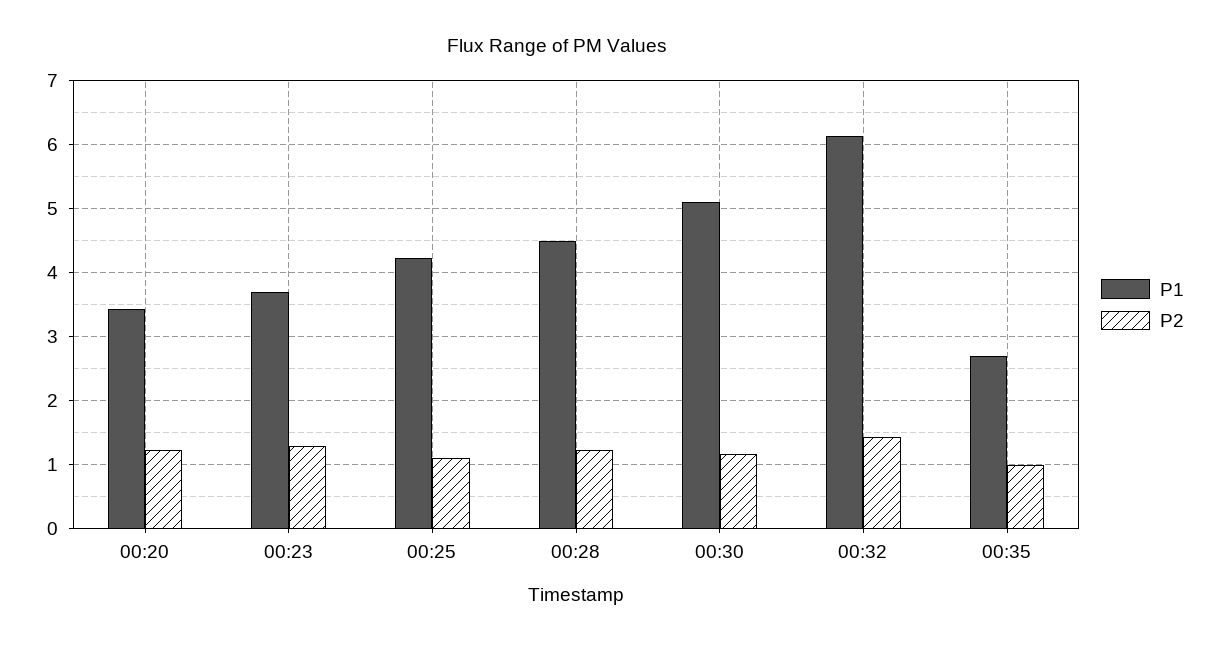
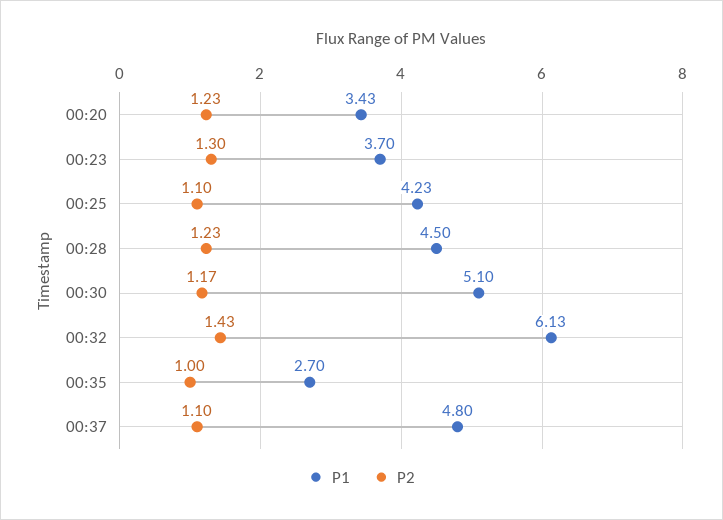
P1, 00:37: none -> 4.8
P2, 00:37: none -> 1.1

